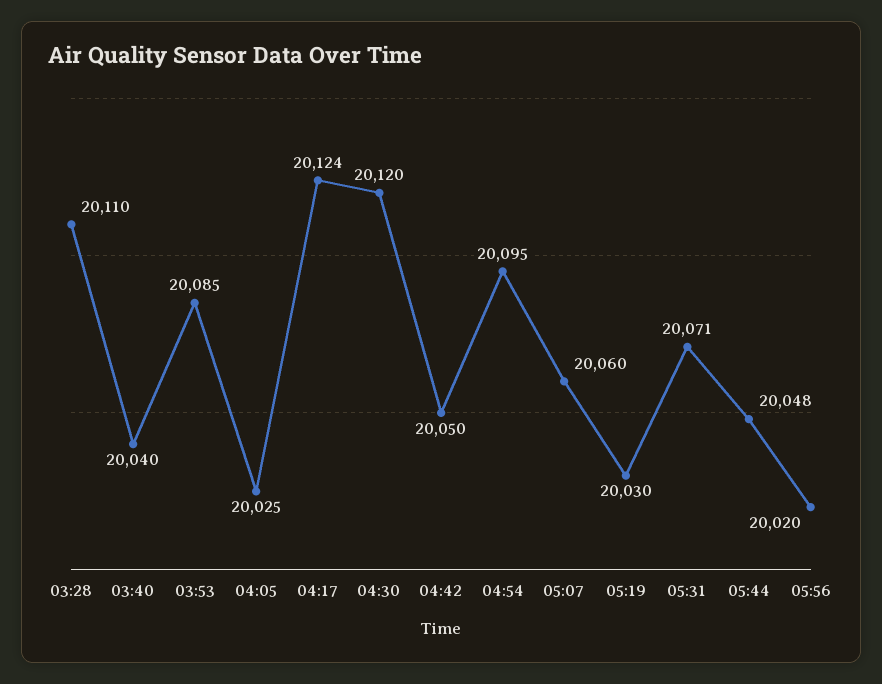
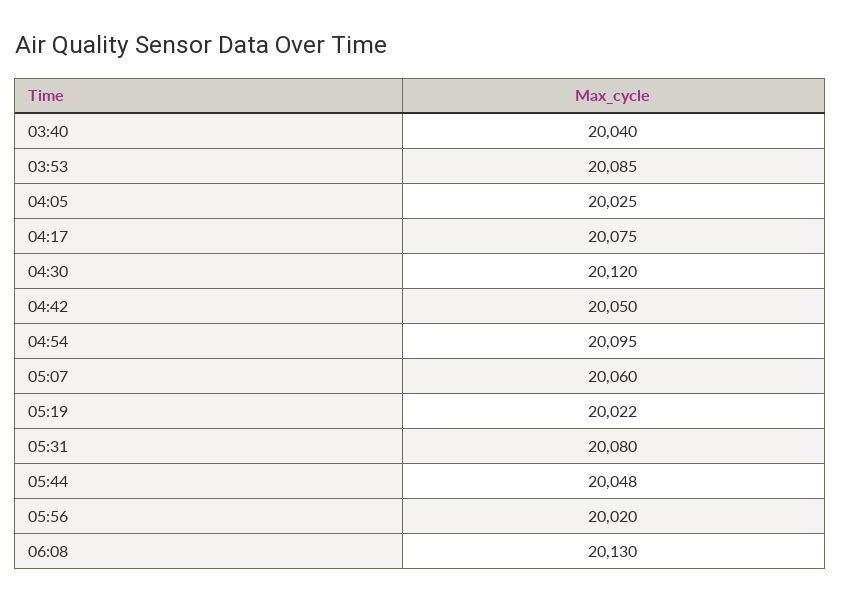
03:28: 20110 -> none
04:17: 20124 -> 20075
05:19: 20030 -> 20022
05:31: 20071 -> 20080
06:08: none -> 20130

